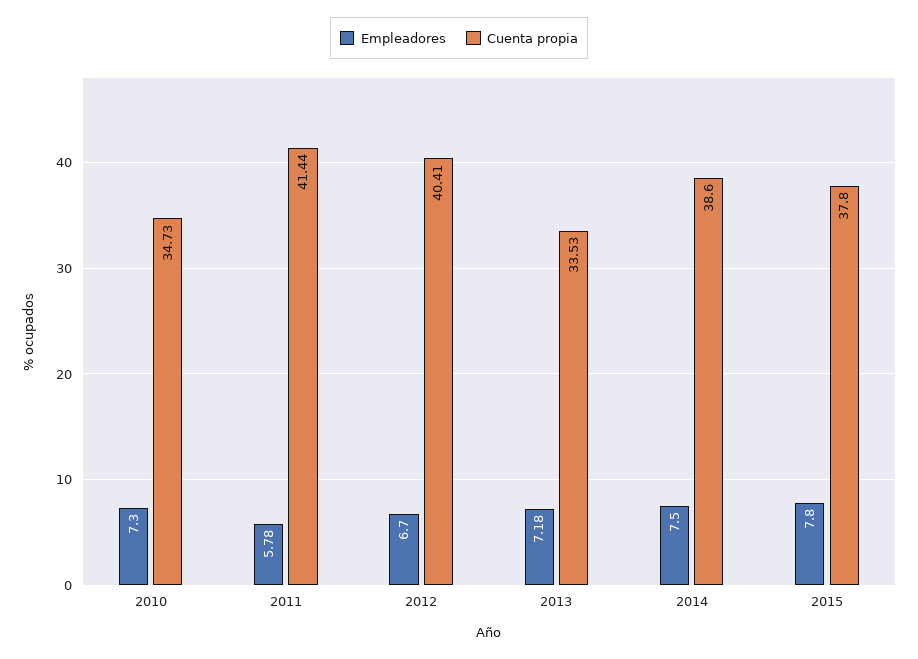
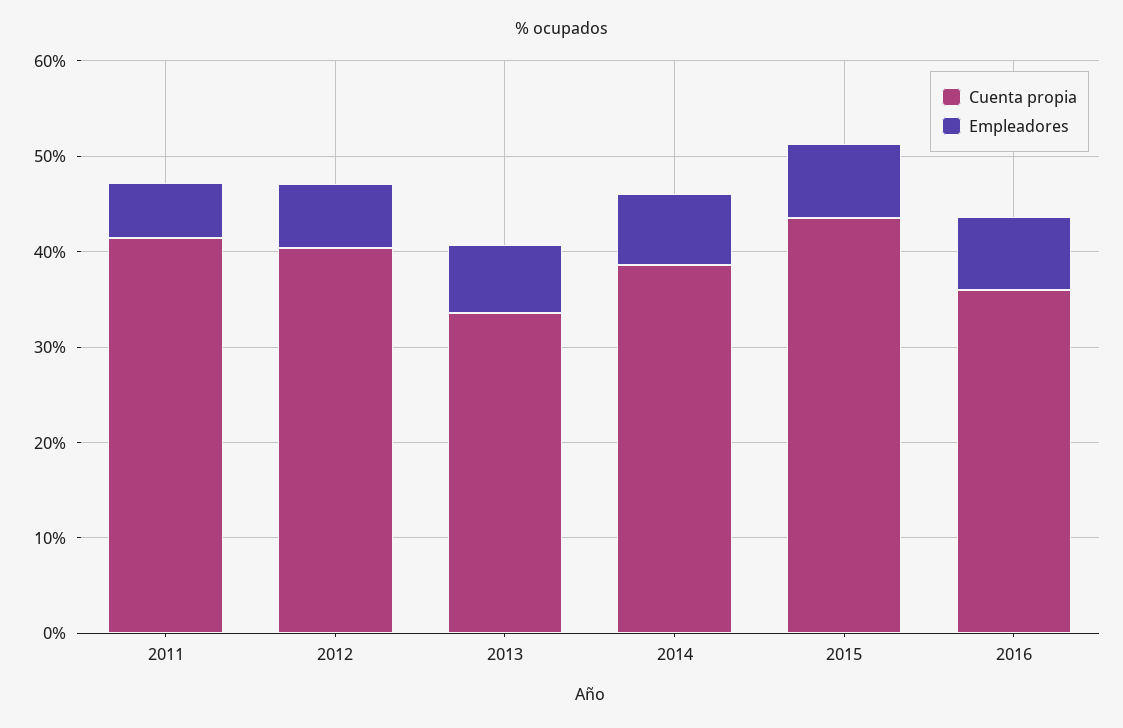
Empleadores, 2010: 7.3 -> none
Cuenta propia, 2010: 34.73 -> none
Cuenta propia, 2015: 37.8 -> 44
Cuenta propia, 2016: none -> 36
Empleadores, 2016: none -> 8

